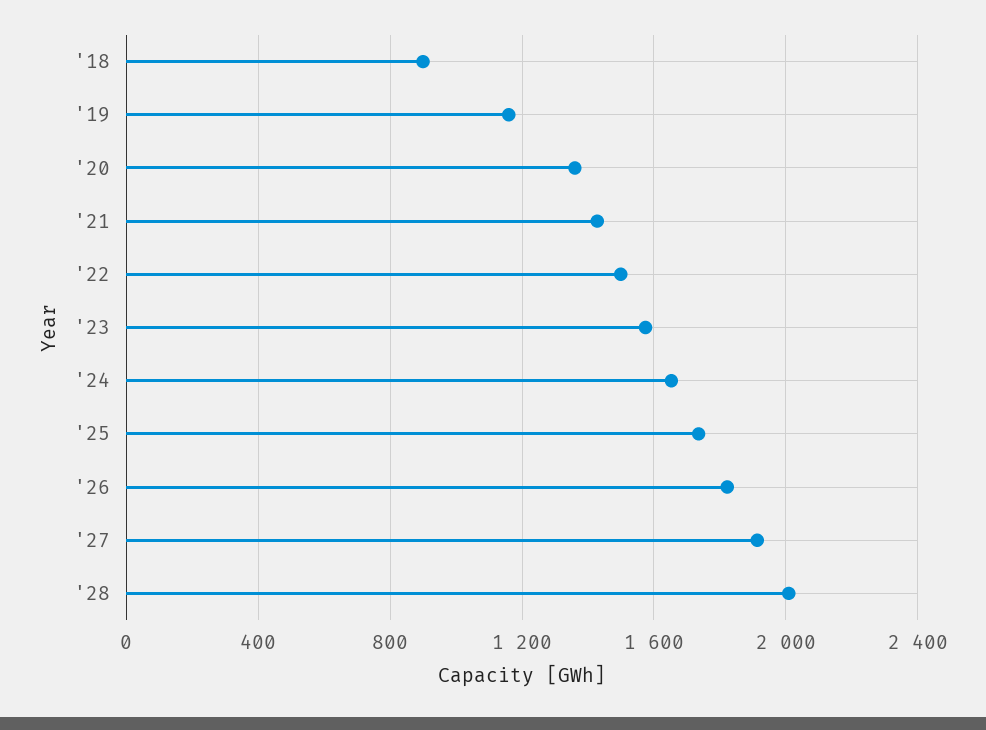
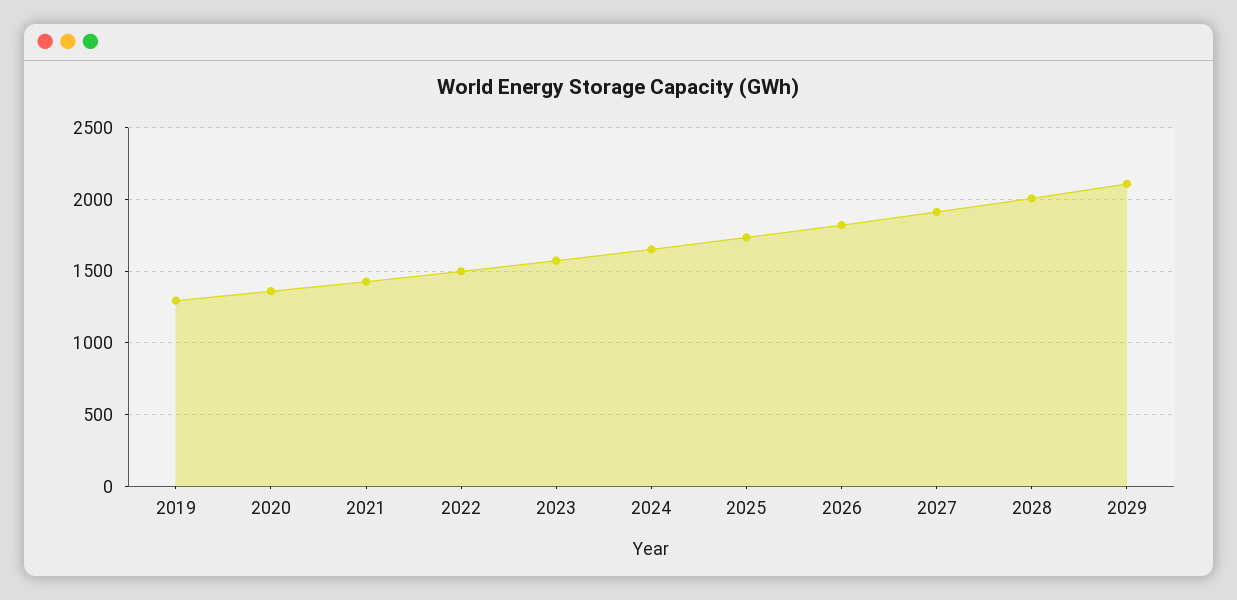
'18: 900 -> none
'19: 1150 -> 1300
2029: none -> 2100

